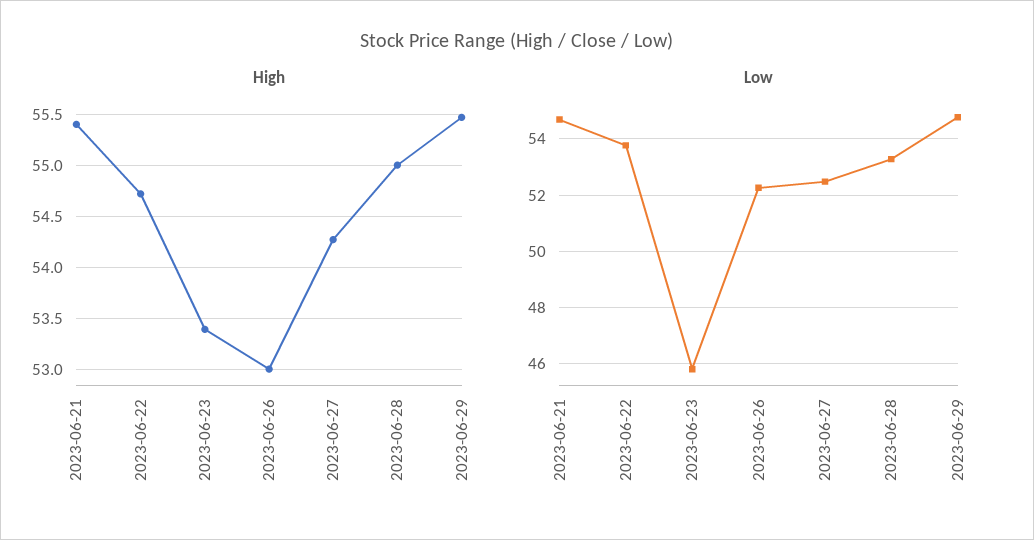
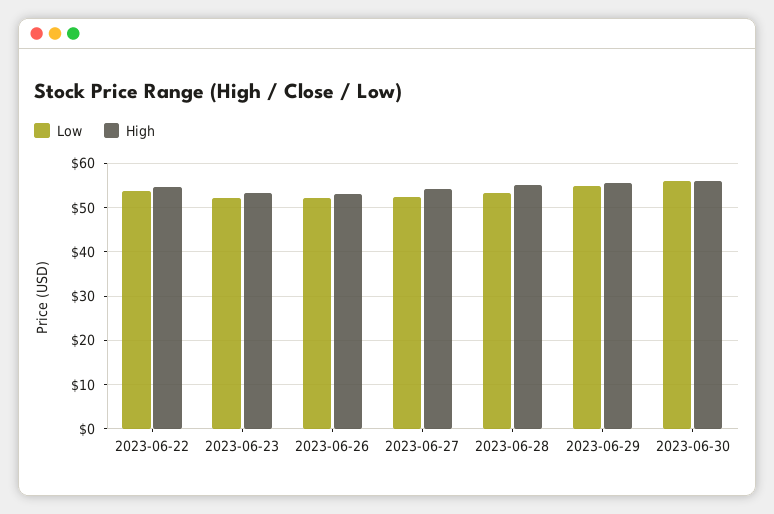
High, 2023-06-21: 55.4 -> none
Low, 2023-06-21: 54.75 -> none
Low, 2023-06-23: 45.75 -> 52
Low, 2023-06-30: none -> 56
High, 2023-06-30: none -> 56

